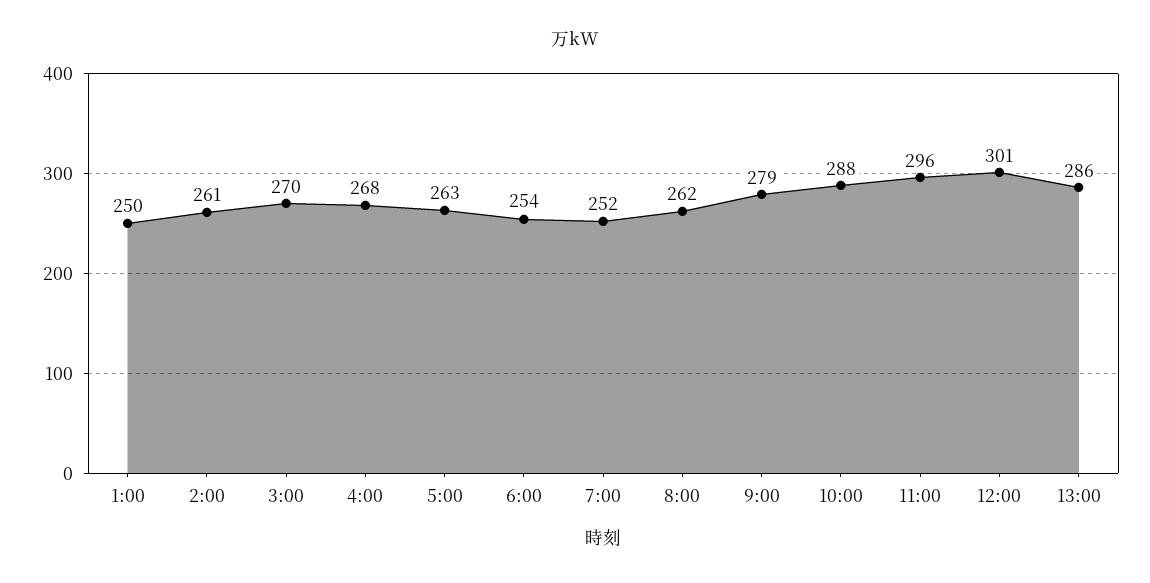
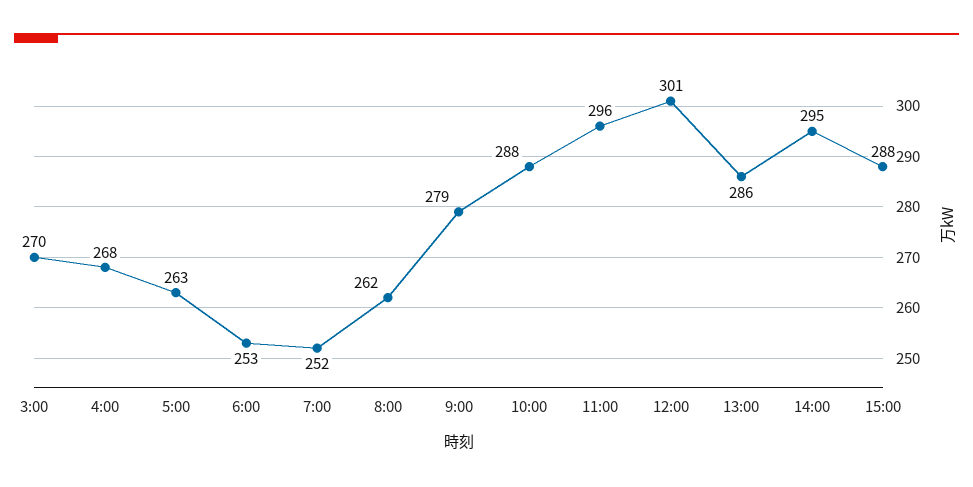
1:00: 250 -> none
2:00: 261 -> none
6:00: 254 -> 253
14:00: none -> 295
15:00: none -> 288

